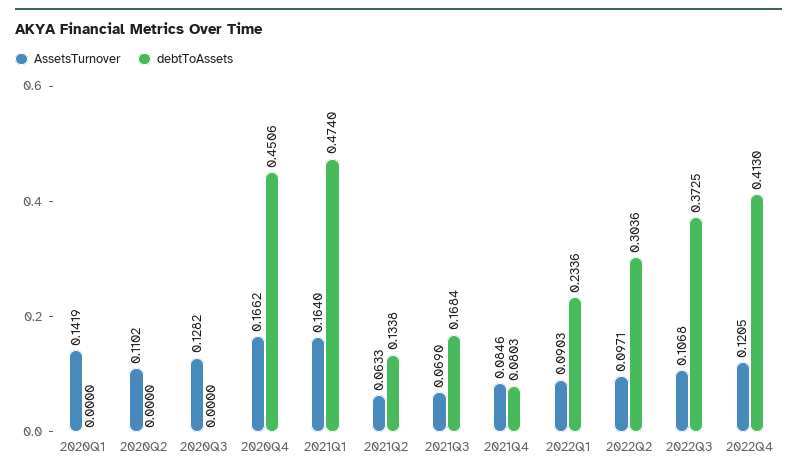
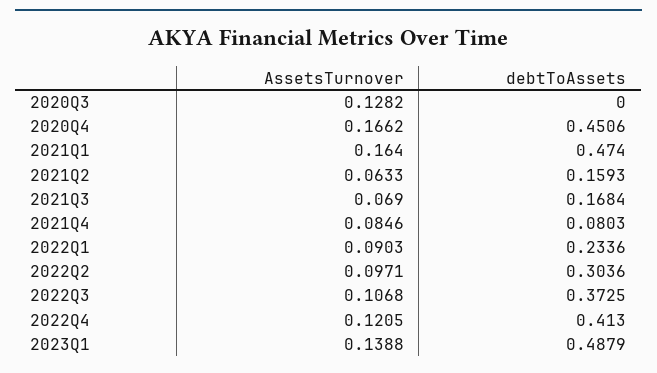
AssetsTurnover, 2020Q1: 0.1419 -> none
debtToAssets, 2020Q1: 0 -> none
AssetsTurnover, 2020Q2: 0.1102 -> none
debtToAssets, 2020Q2: 0 -> none
debtToAssets, 2021Q2: 0.1338 -> 0.1593
AssetsTurnover, 2023Q1: none -> 0.1388
debtToAssets, 2023Q1: none -> 0.4879

